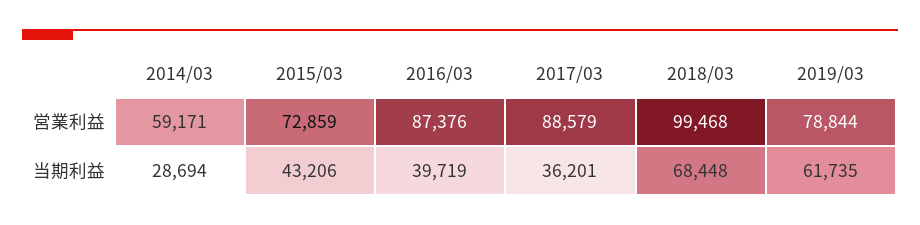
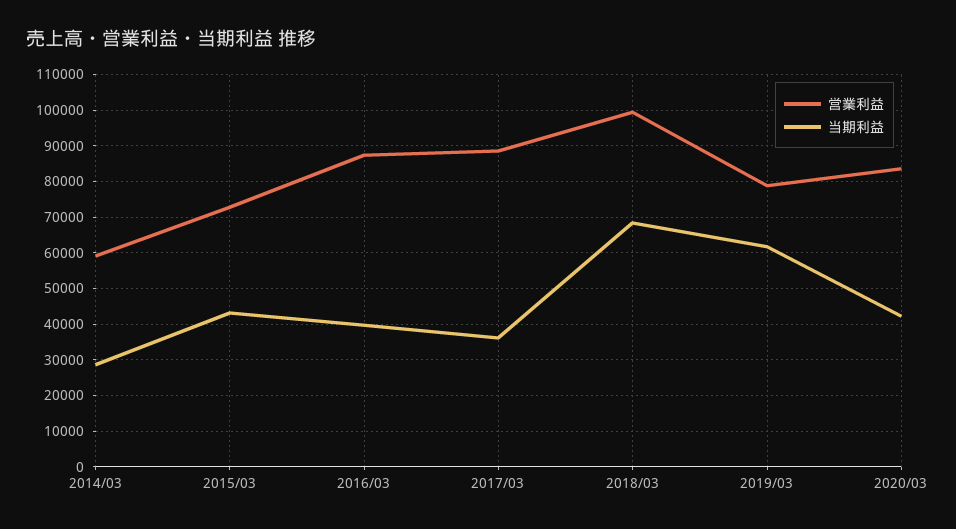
営業利益, 2020/03: none -> 84000
当期利益, 2020/03: none -> 42000

